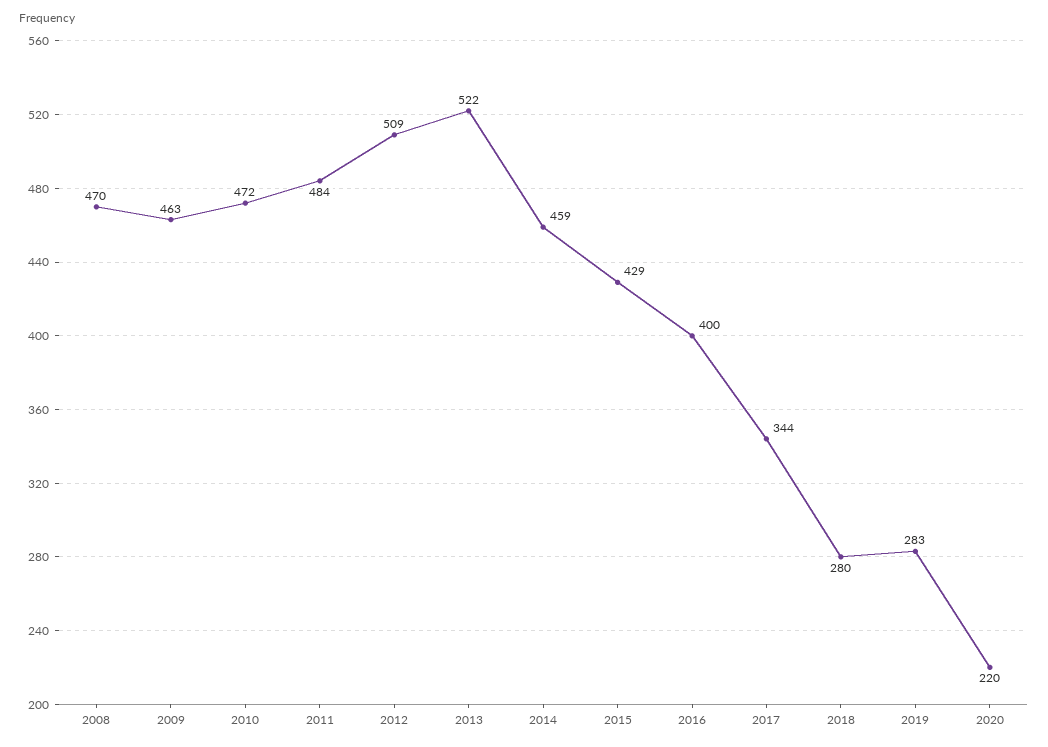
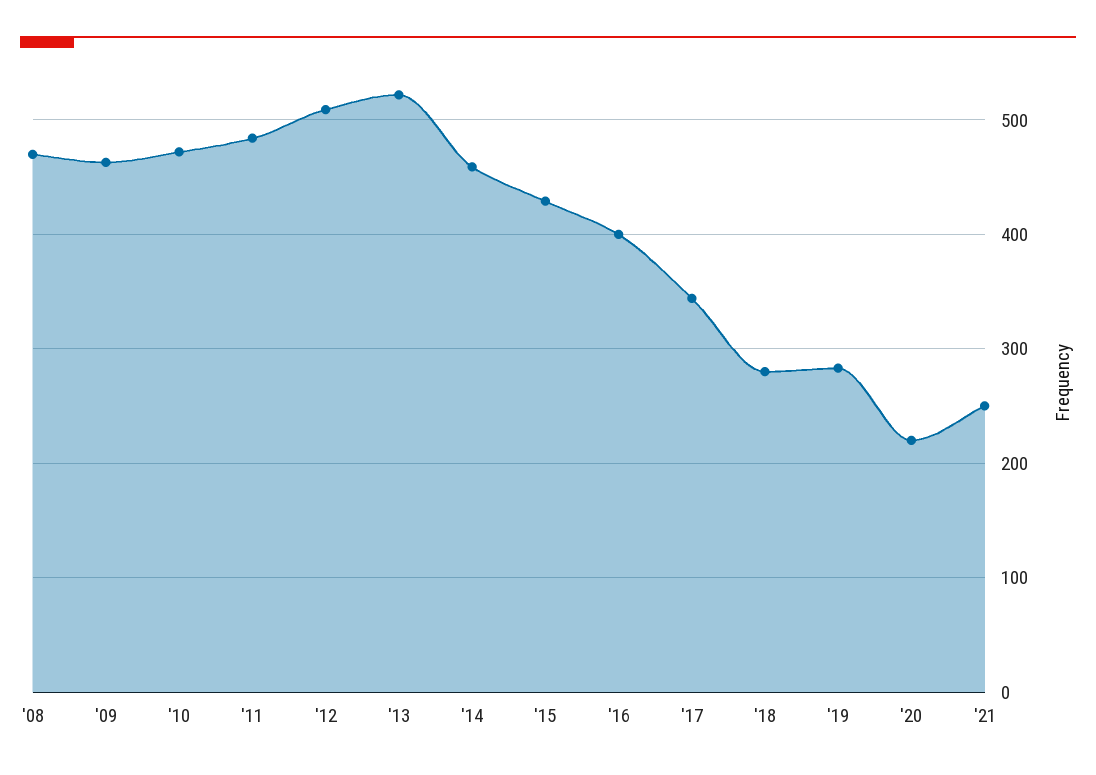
'21: none -> 250

